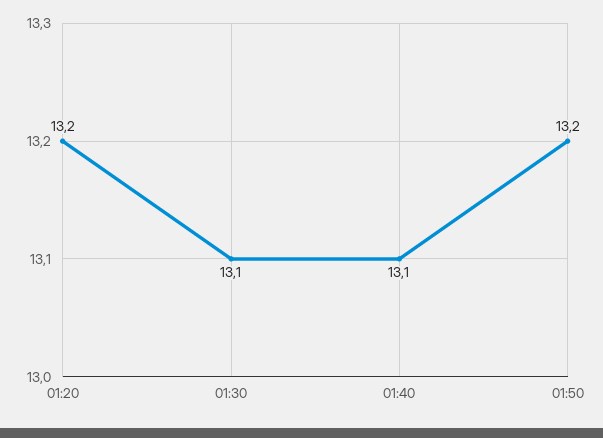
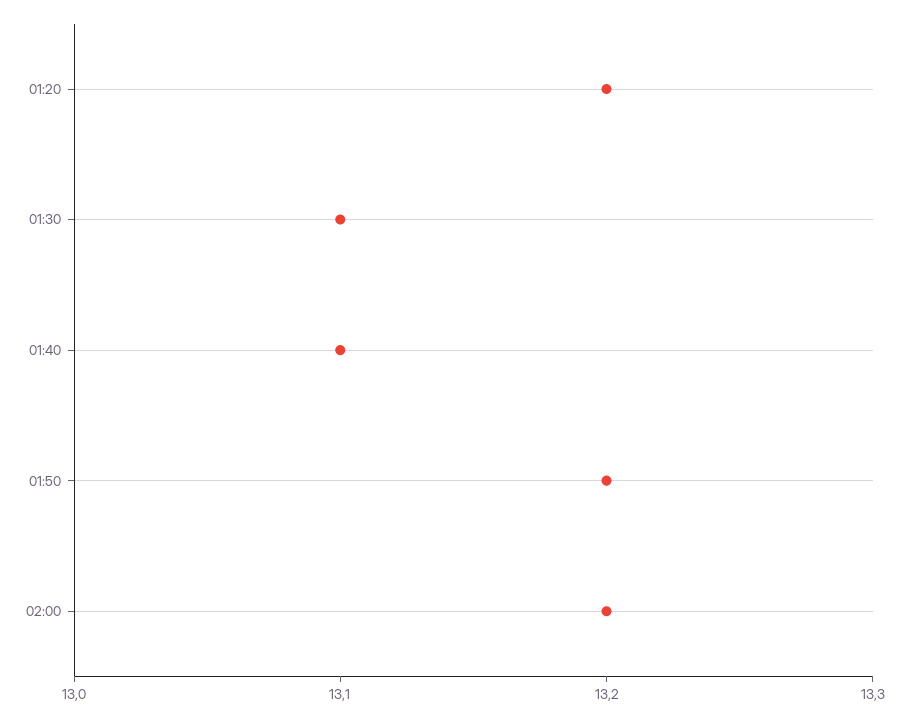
02:00: none -> 13.2

